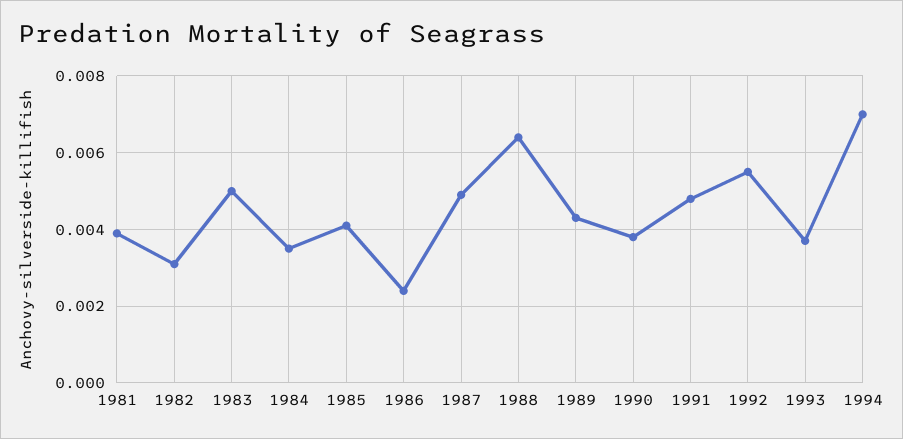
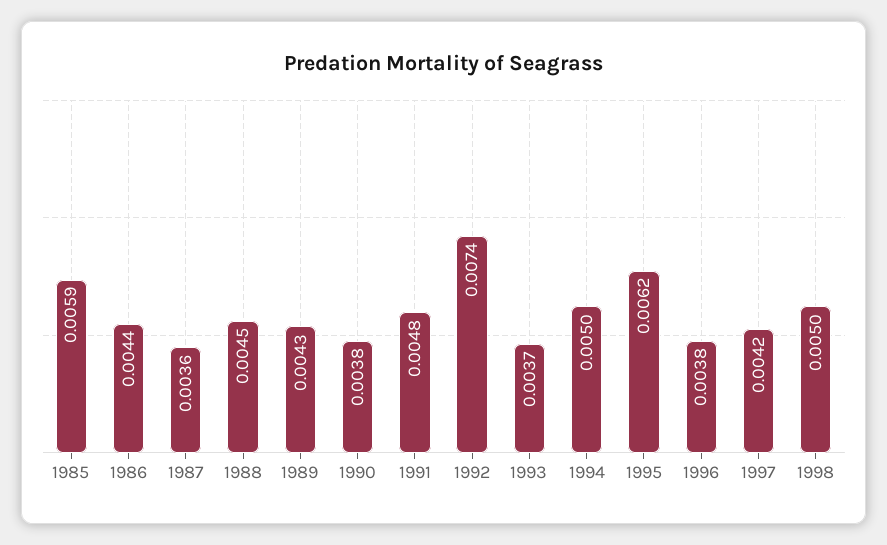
1981: 0.004 -> none
1982: 0.003 -> none
1983: 0.005 -> none
1984: 0.0035 -> none
1985: 0.004 -> 0.0059
1986: 0.0025 -> 0.0044
1987: 0.005 -> 0.0036
1988: 0.0065 -> 0.0045
1992: 0.0055 -> 0.0074
1994: 0.007 -> 0.005
1995: none -> 0.0062
1996: none -> 0.0038
1997: none -> 0.0042
1998: none -> 0.005

